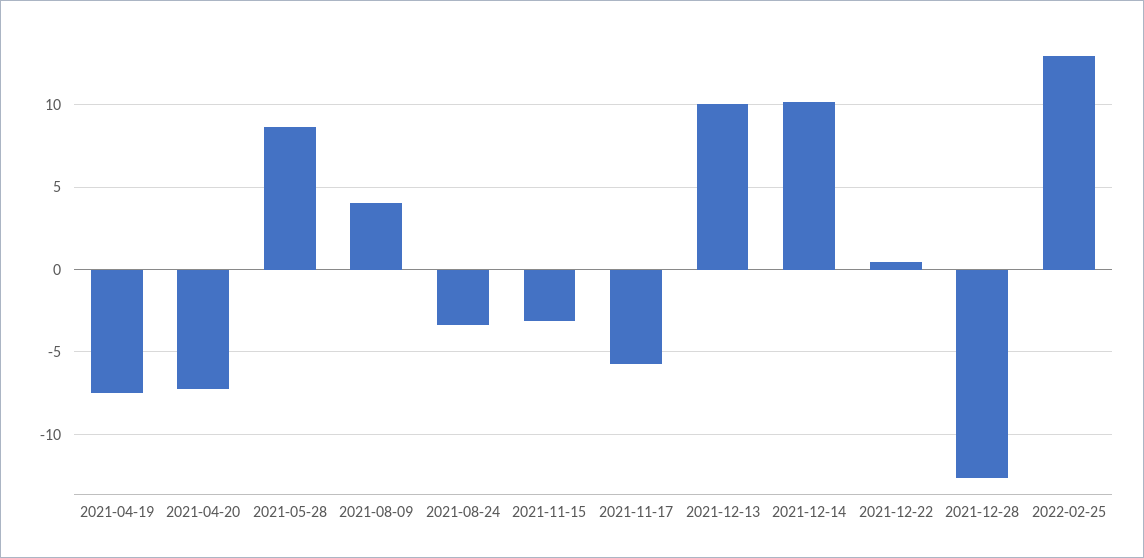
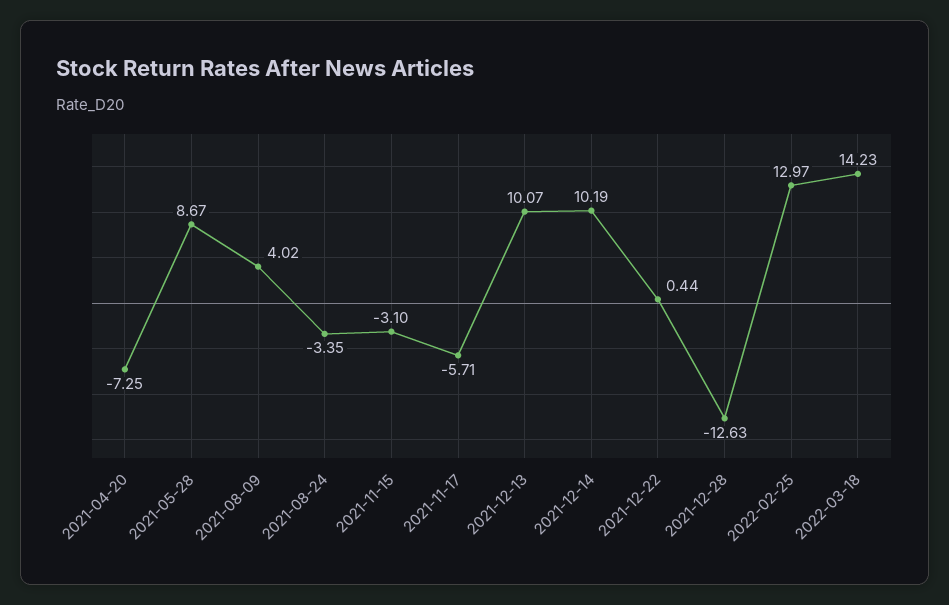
2021-04-19: -7.5 -> none
2022-03-18: none -> 14.23

